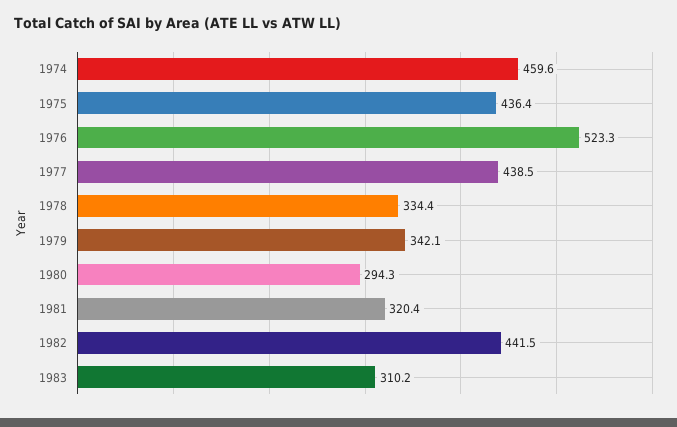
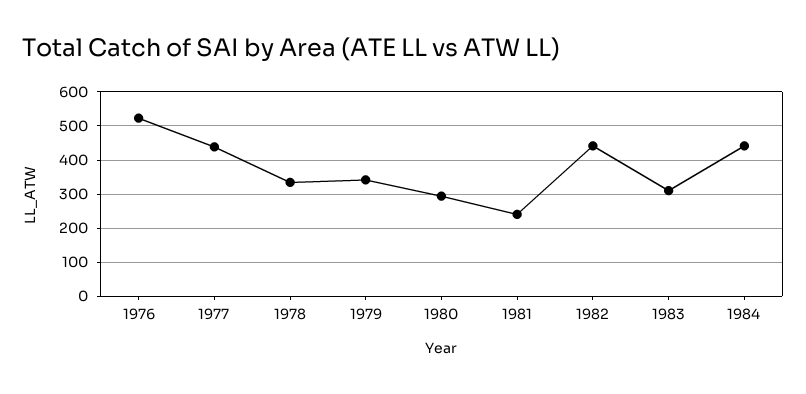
1974: 459.6 -> none
1975: 436.4 -> none
1981: 320.4 -> 240
1984: none -> 440

